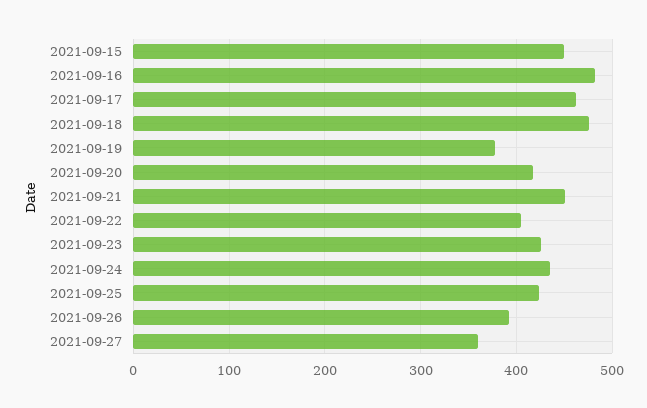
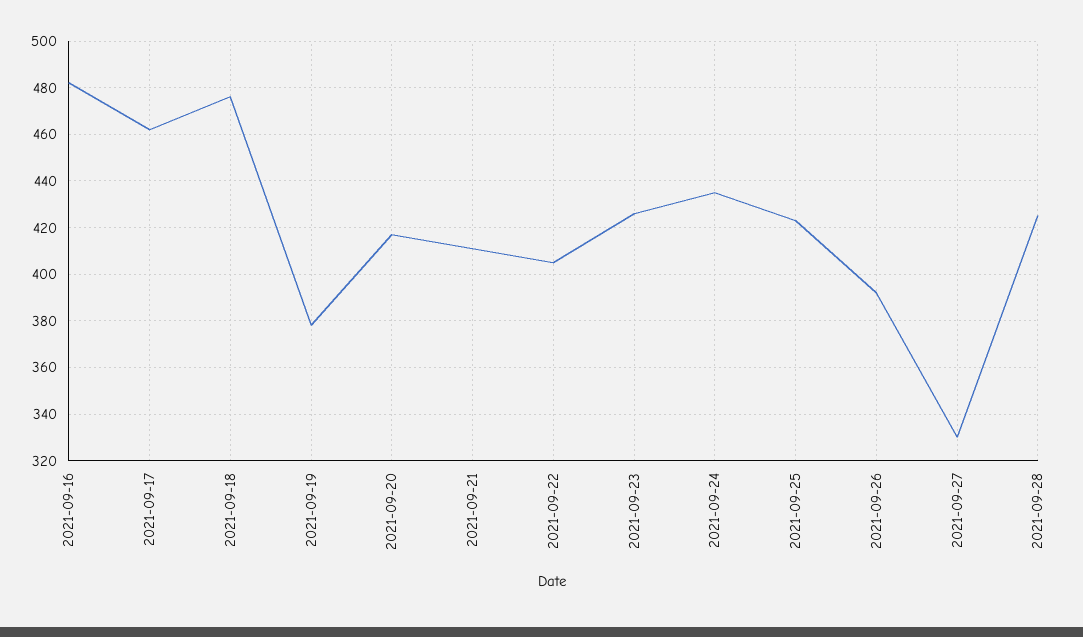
2021-09-15: 450 -> none
2021-09-21: 450 -> 410
2021-09-27: 360 -> 330
2021-09-28: none -> 425

